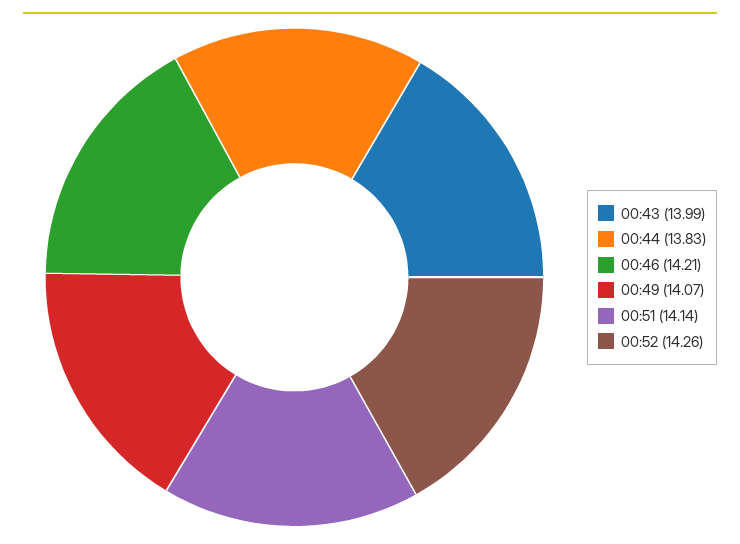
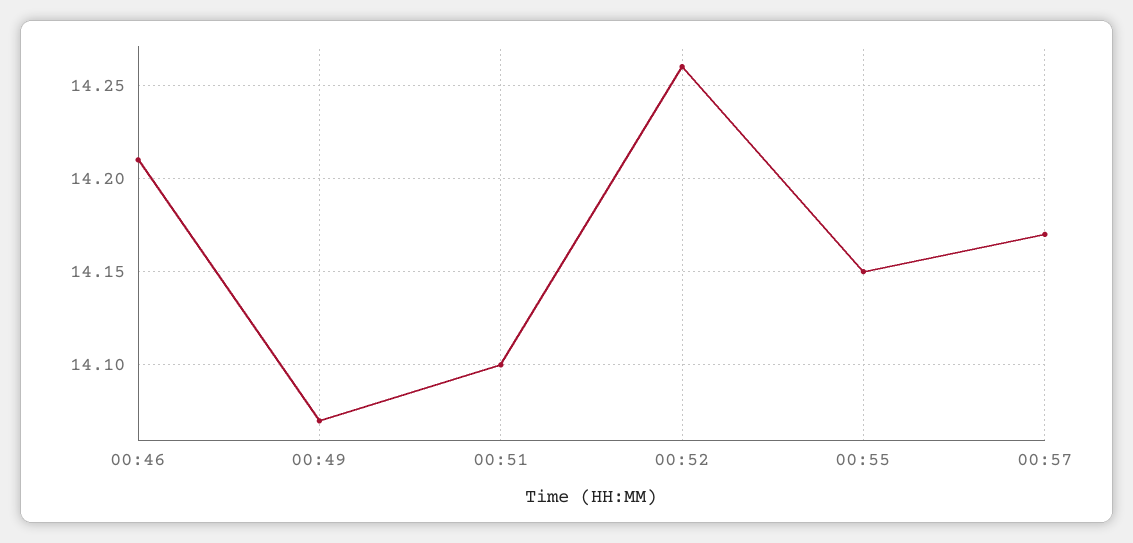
00:43: 13.99 -> none
00:44: 13.83 -> none
00:51: 14.14 -> 14.1
00:55: none -> 14.15
00:57: none -> 14.17

